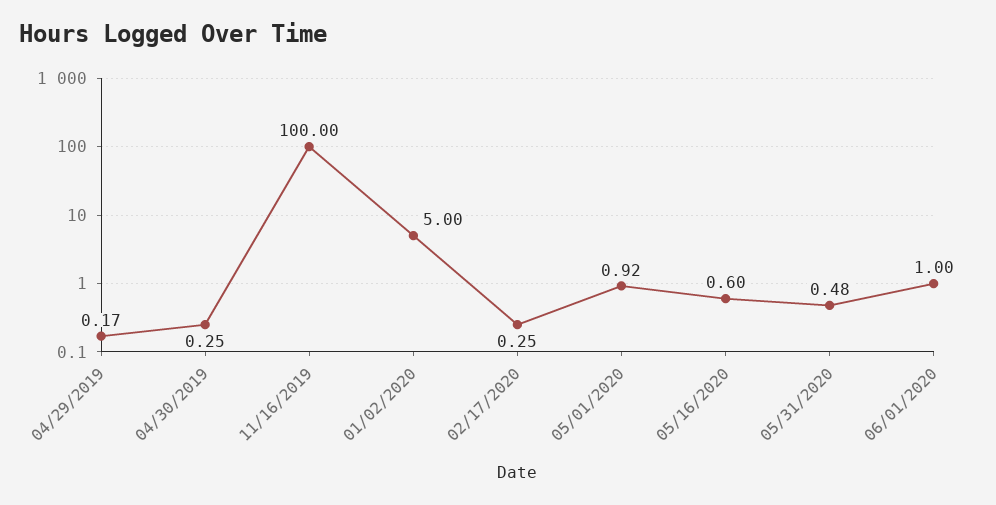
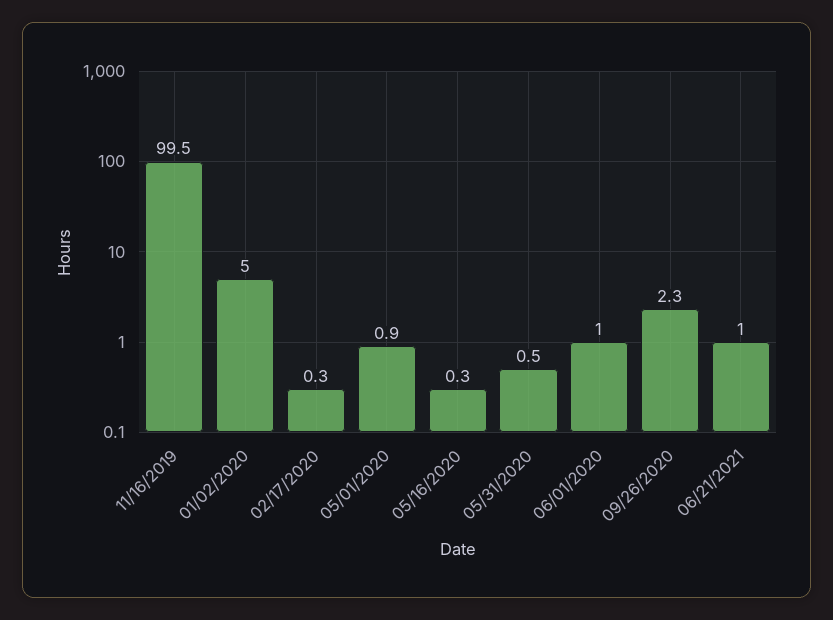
04/29/2019: 0.17 -> none
04/30/2019: 0.25 -> none
11/16/2019: 100 -> 99.5
05/16/2020: 0.6 -> 0.3
09/26/2020: none -> 2.3
06/21/2021: none -> 1

